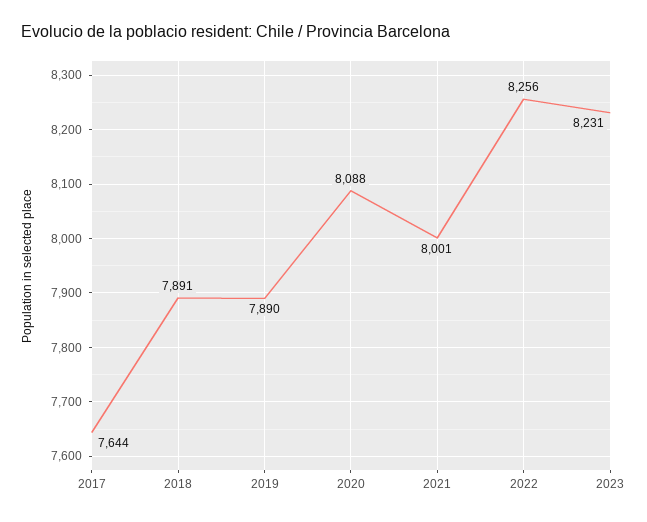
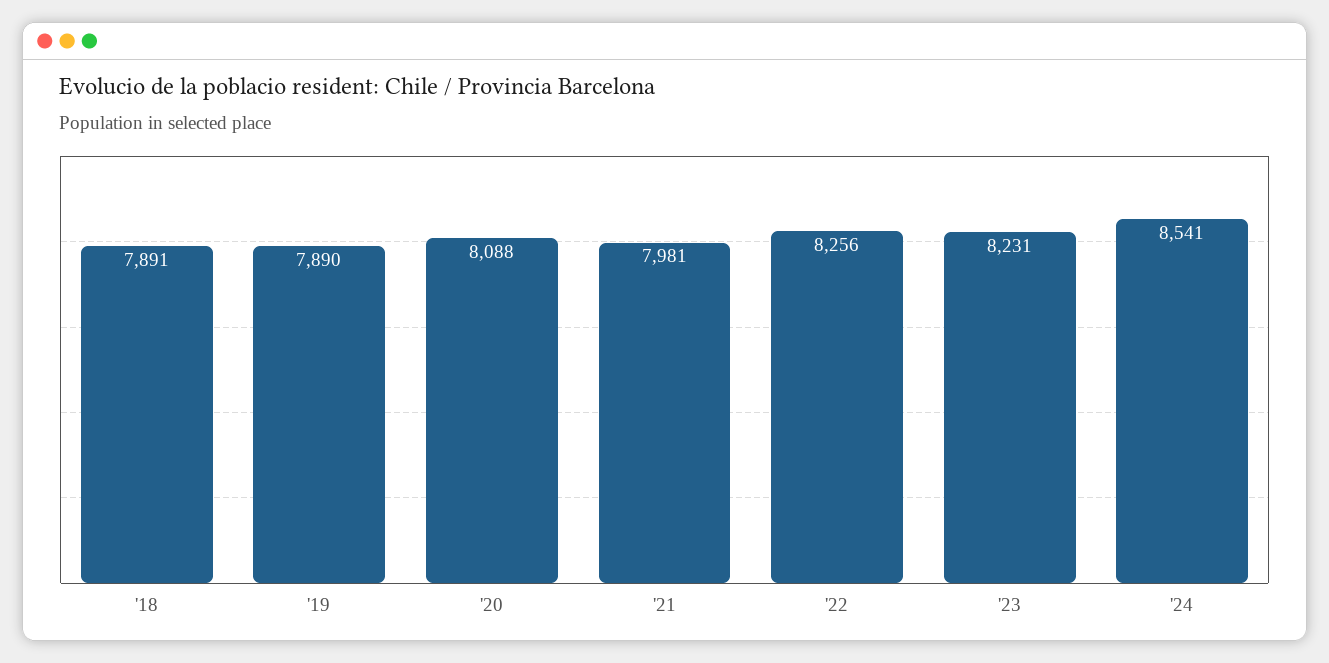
2017: 7644 -> none
2021: 8001 -> 7981
'24: none -> 8541

